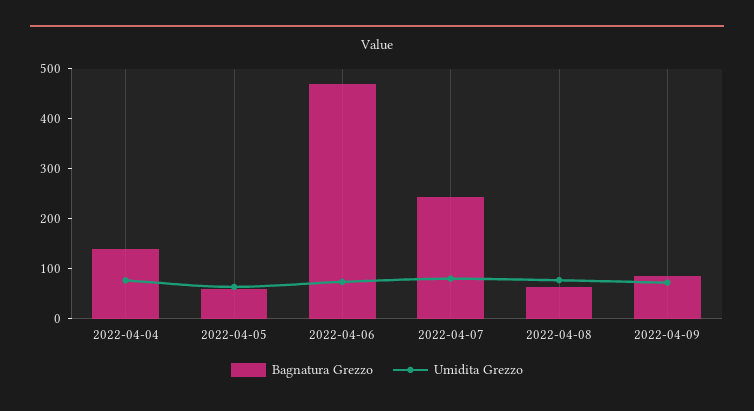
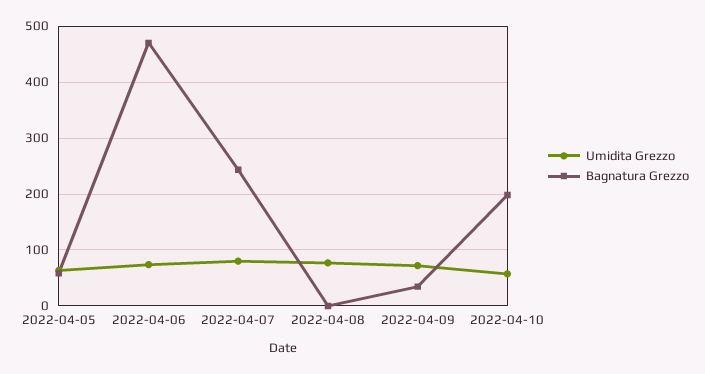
Bagnatura Grezzo, 2022-04-04: 140 -> none
Umidita Grezzo, 2022-04-04: 80 -> none
Bagnatura Grezzo, 2022-04-08: 60 -> 0
Bagnatura Grezzo, 2022-04-09: 80 -> 40
Umidita Grezzo, 2022-04-10: none -> 60
Bagnatura Grezzo, 2022-04-10: none -> 200

